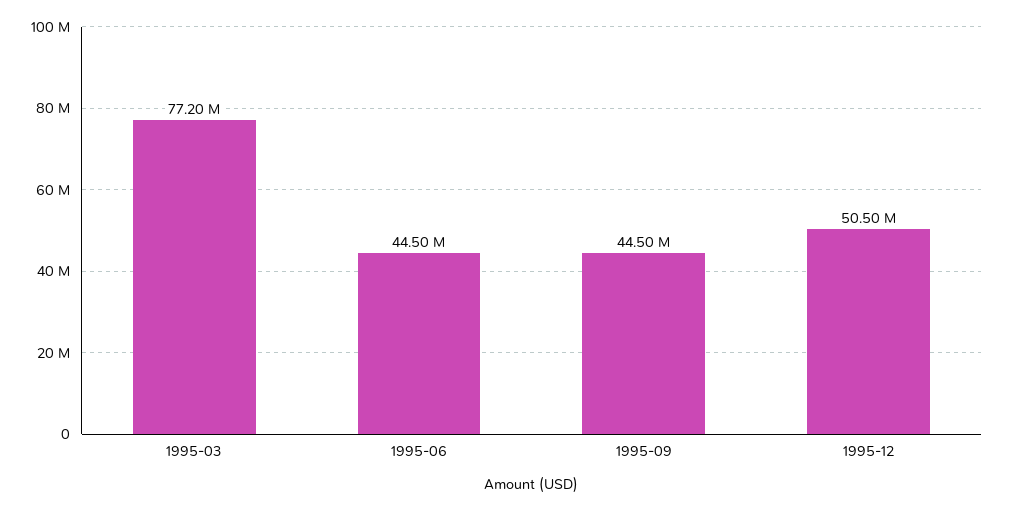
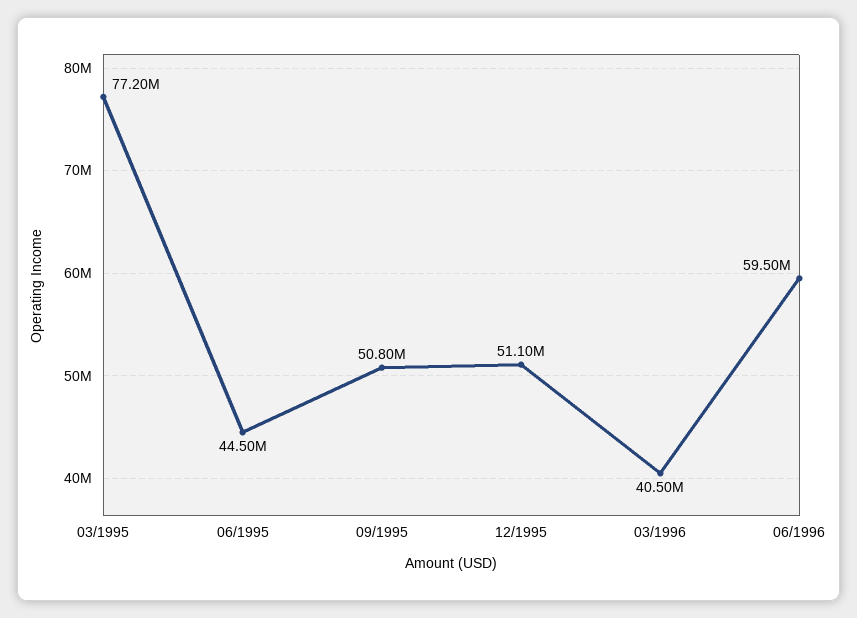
1995-09: 44500000 -> 50800000
1995-12: 50500000 -> 51100000
03/1996: none -> 40500000
06/1996: none -> 59500000

